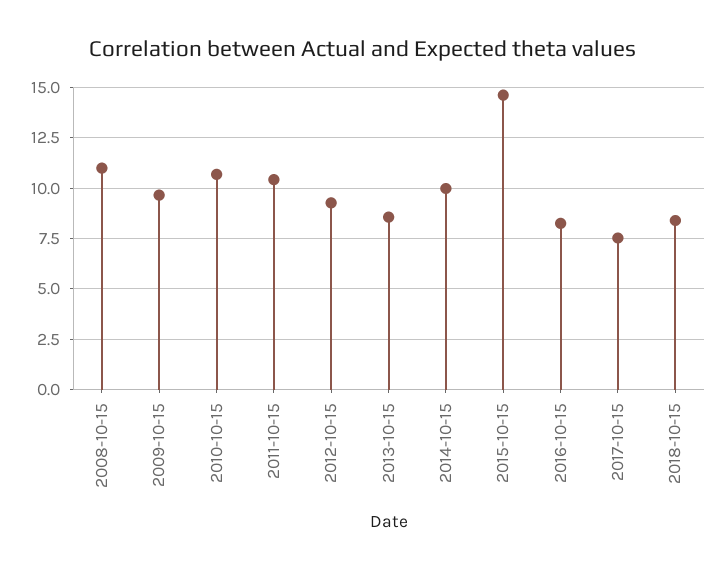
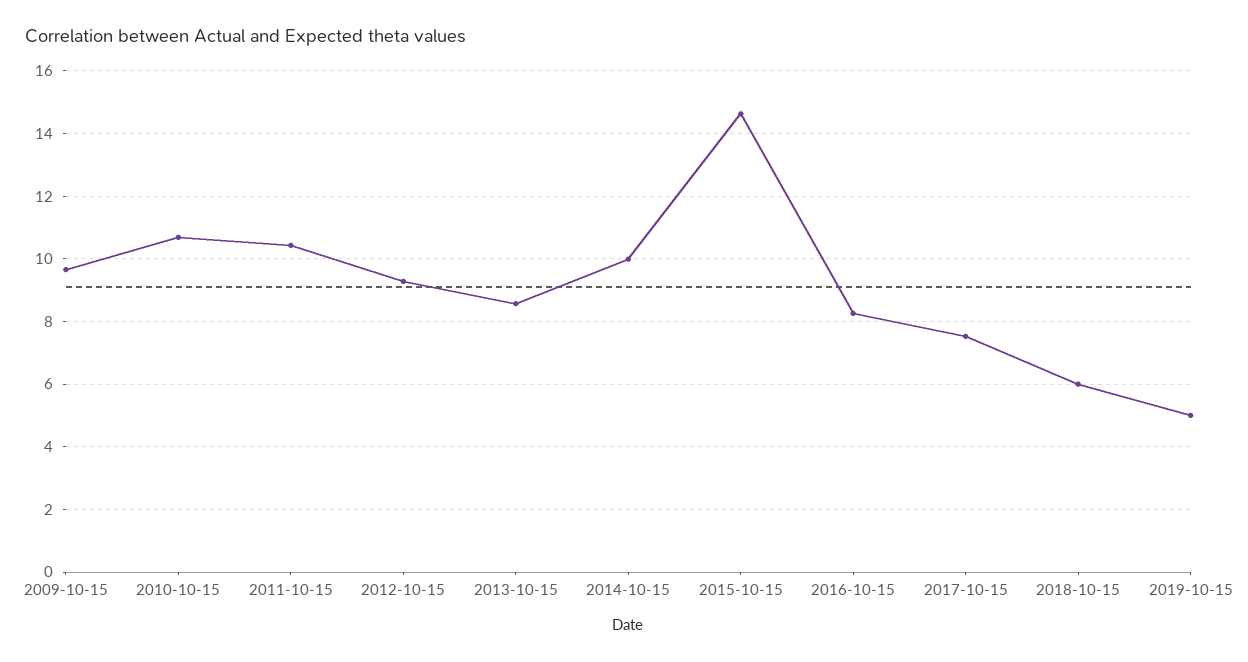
2008-10-15: 11 -> none
2018-10-15: 8.5 -> 6
2019-10-15: none -> 5

